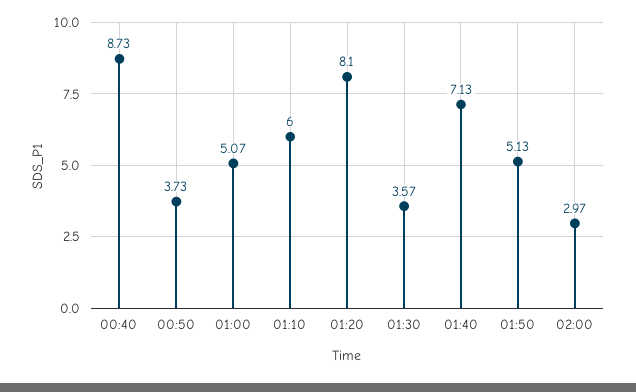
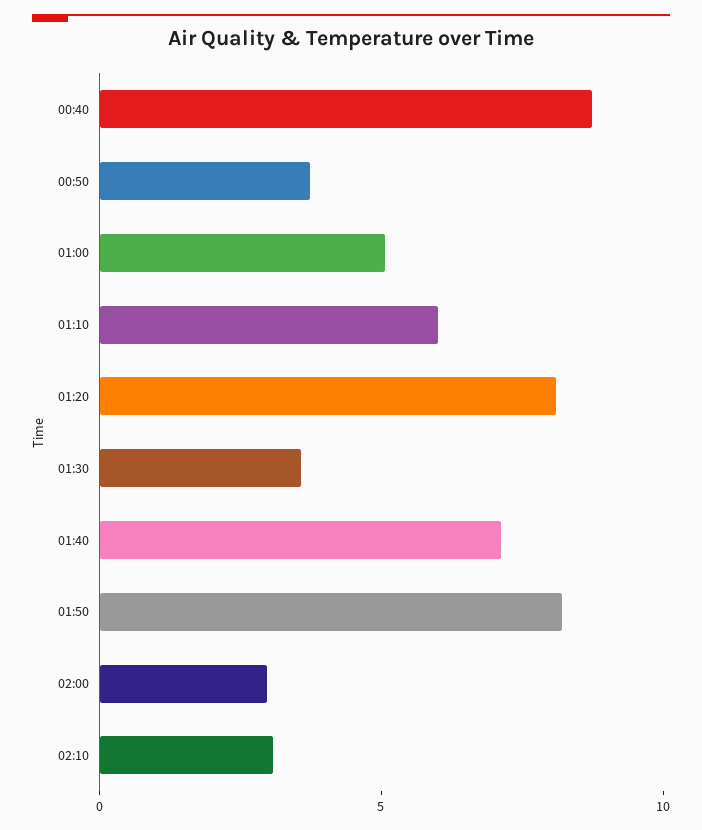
01:50: 5.13 -> 8
02:10: none -> 3

